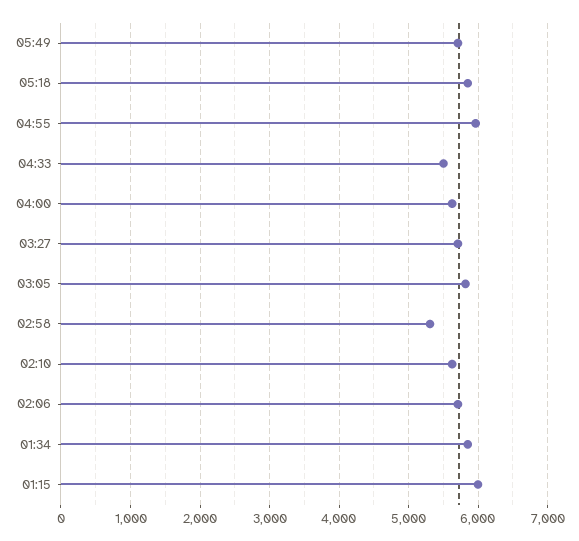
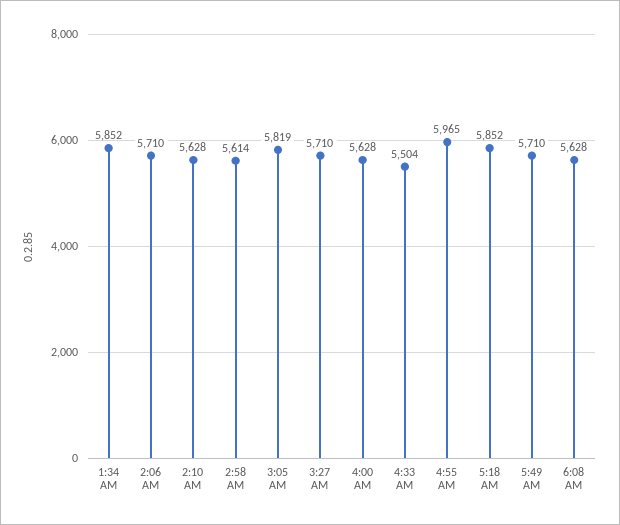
02:58: 5300 -> 5614
01:15: 6000 -> none
6:08 AM: none -> 5628

